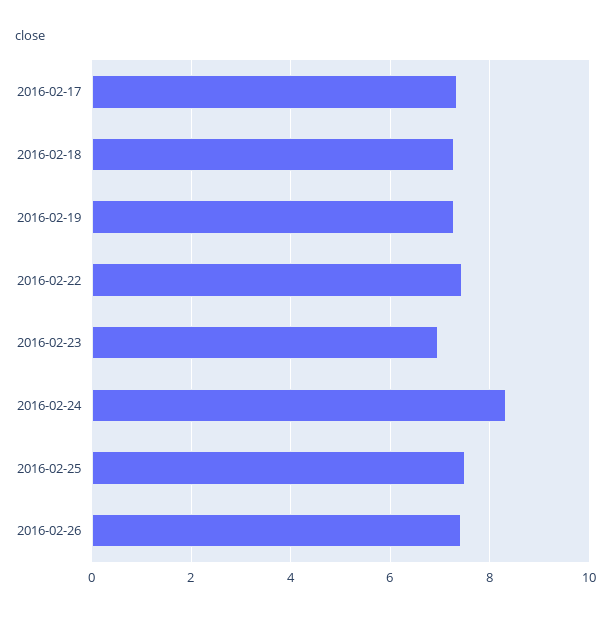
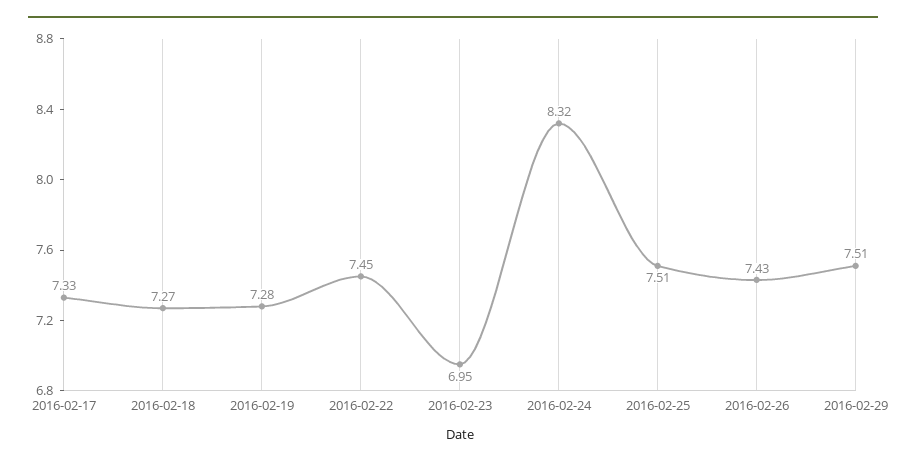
2016-02-29: none -> 7.51

